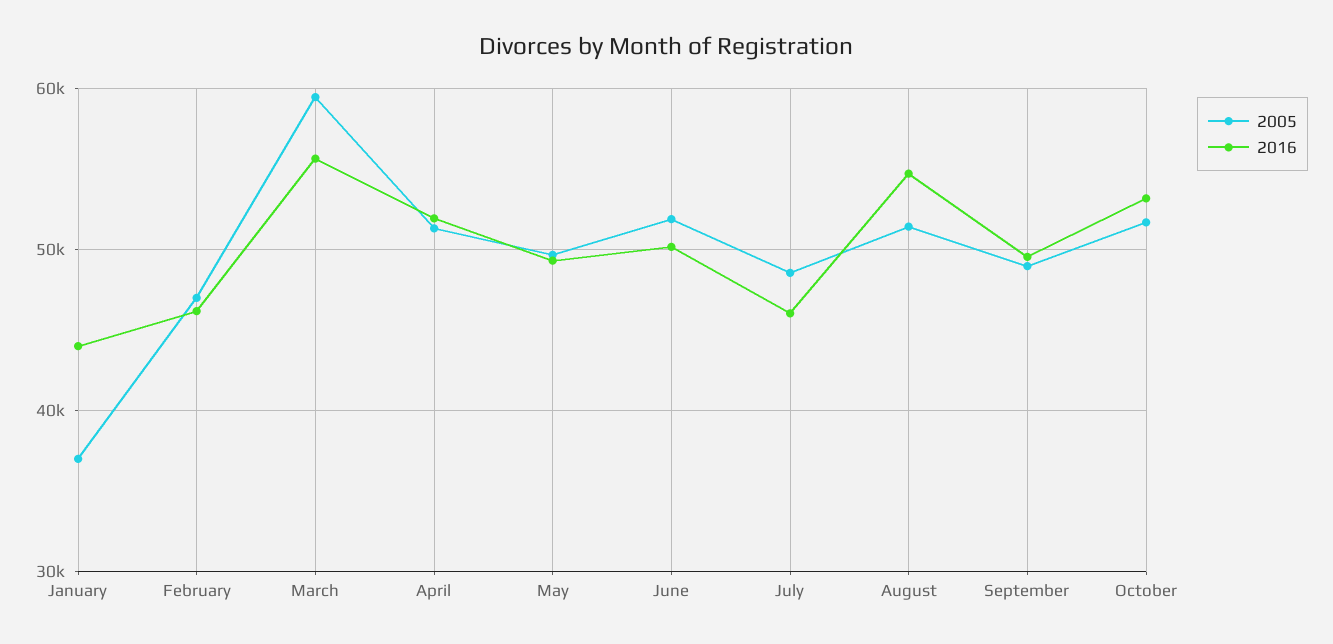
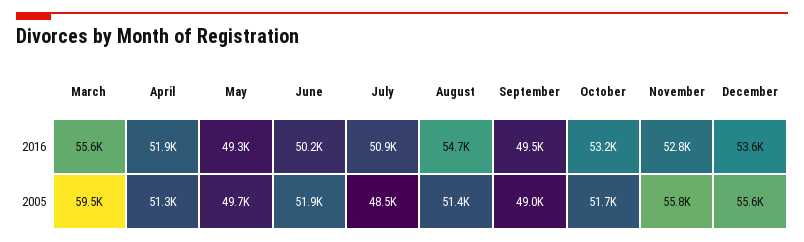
2005, January: 37000 -> none
2016, January: 44000 -> none
2005, February: 47000 -> none
2016, February: 46000 -> none
2016, July: 46000 -> 50900
2016, November: none -> 52800
2016, December: none -> 53600
2005, November: none -> 55800
2005, December: none -> 55600

